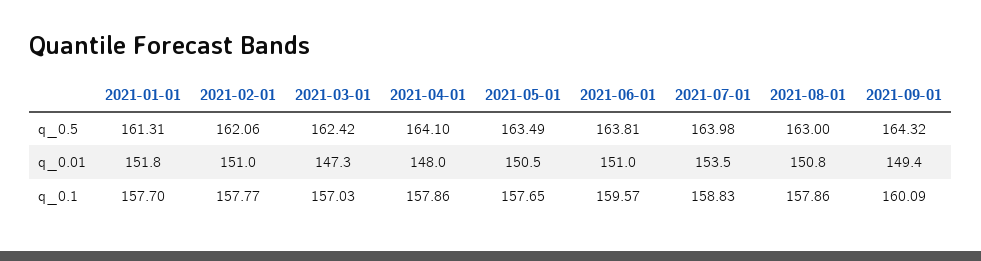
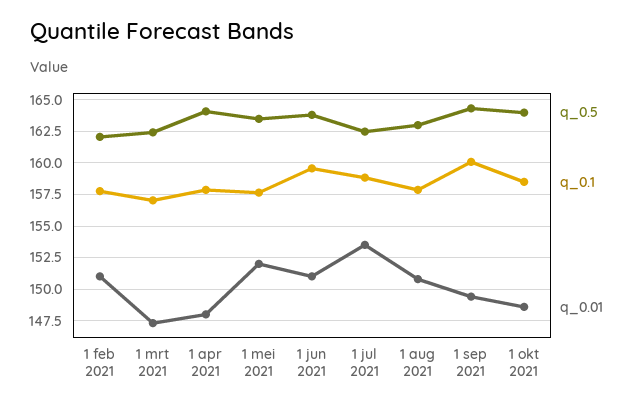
q_0.5, 2021-01-01: 161.31 -> none
q_0.5, 2021-07-01: 163.98 -> 162.5
q_0.01, 2021-01-01: 151.8 -> none
q_0.01, 2021-05-01: 150.5 -> 152
q_0.1, 2021-01-01: 157.7 -> none
q_0.5, 1 okt 2021: none -> 164
q_0.1, 1 okt 2021: none -> 158.5
q_0.01, 1 okt 2021: none -> 148.5

